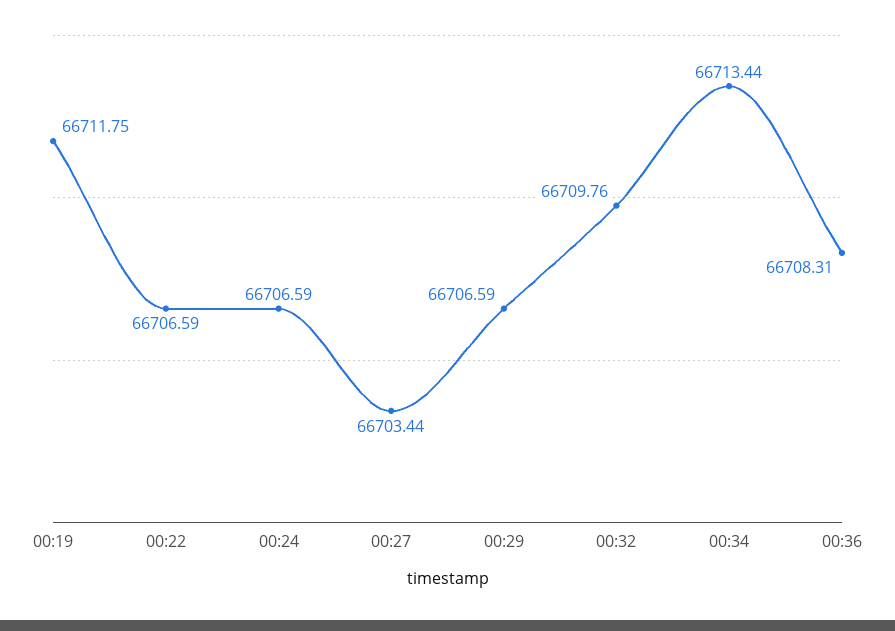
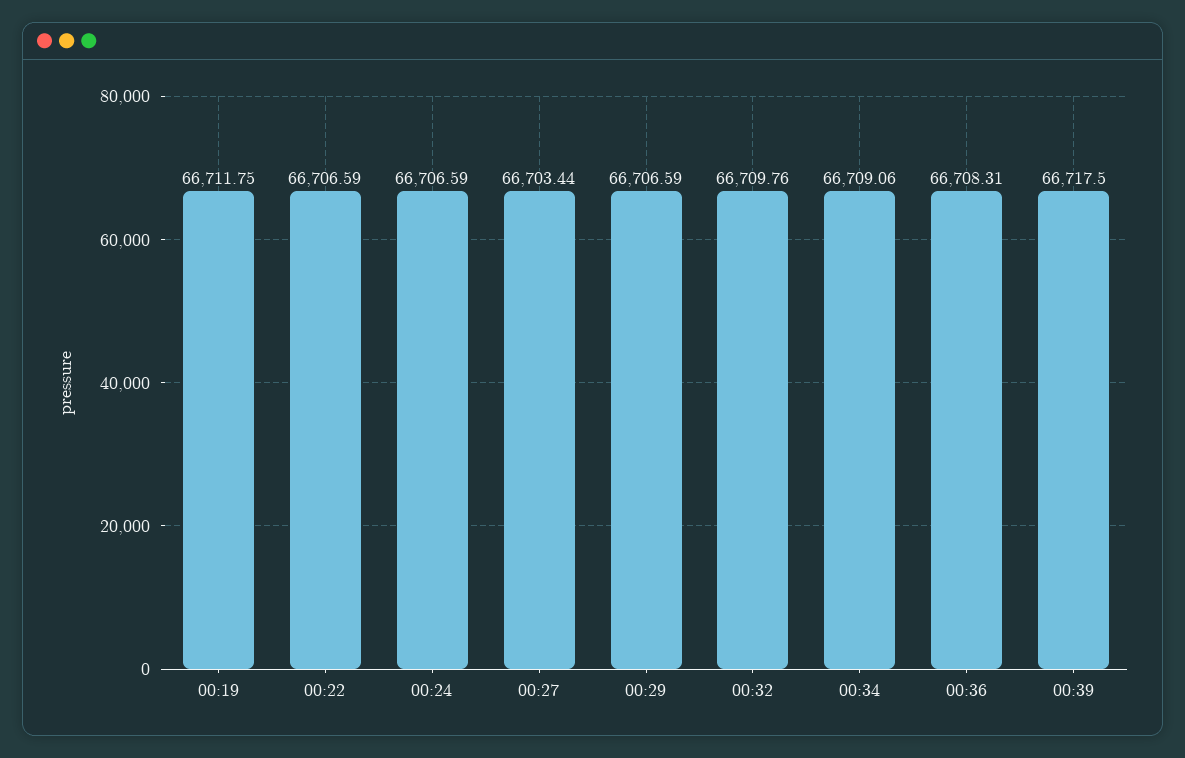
00:34: 66713.44 -> 66709.06
00:39: none -> 66717.5

